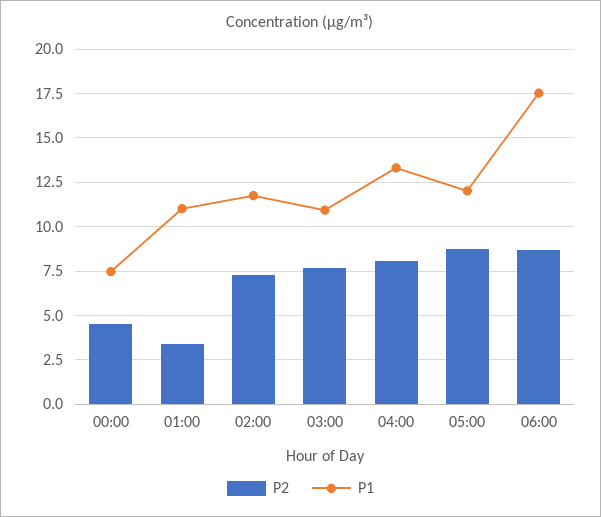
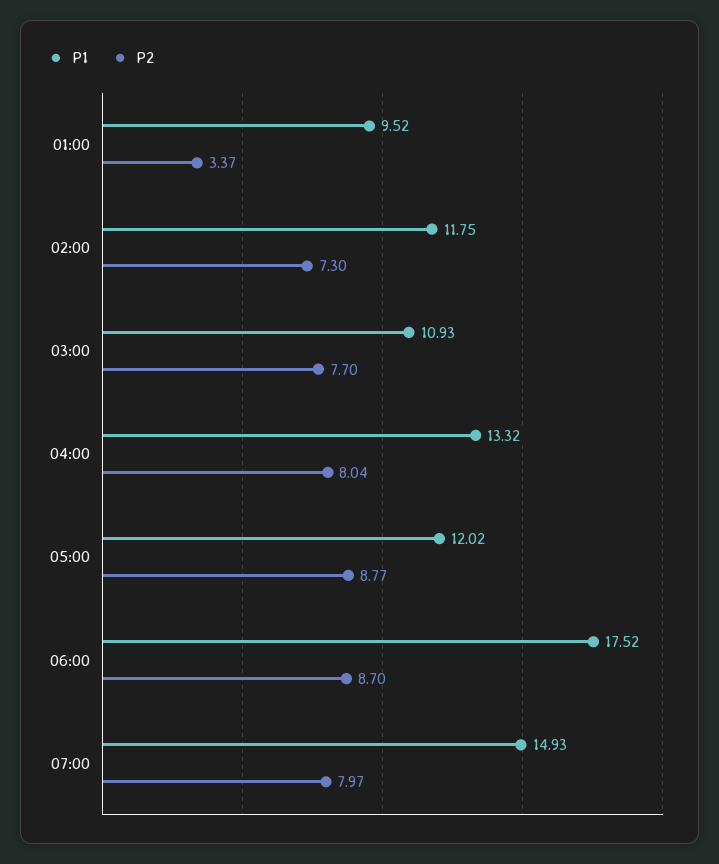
P2, 00:00: 4.5 -> none
P1, 00:00: 7.5 -> none
P1, 01:00: 11 -> 9.52
P1, 07:00: none -> 14.93
P2, 07:00: none -> 7.97

